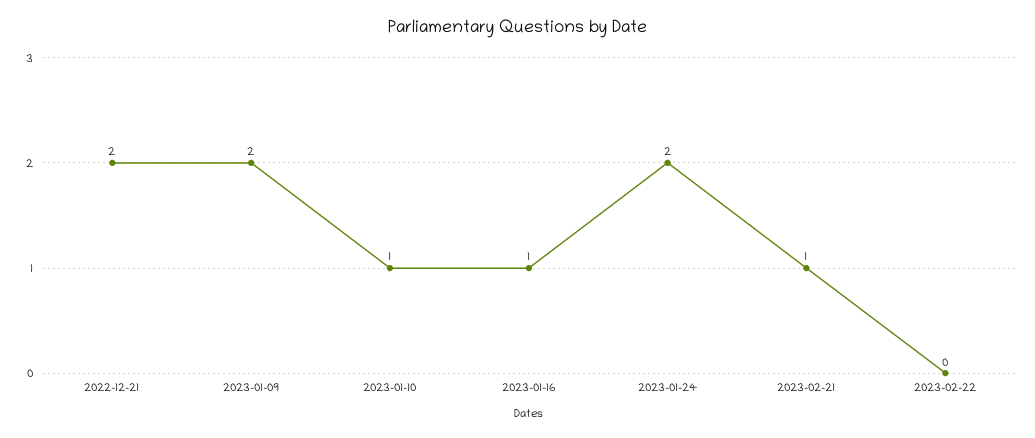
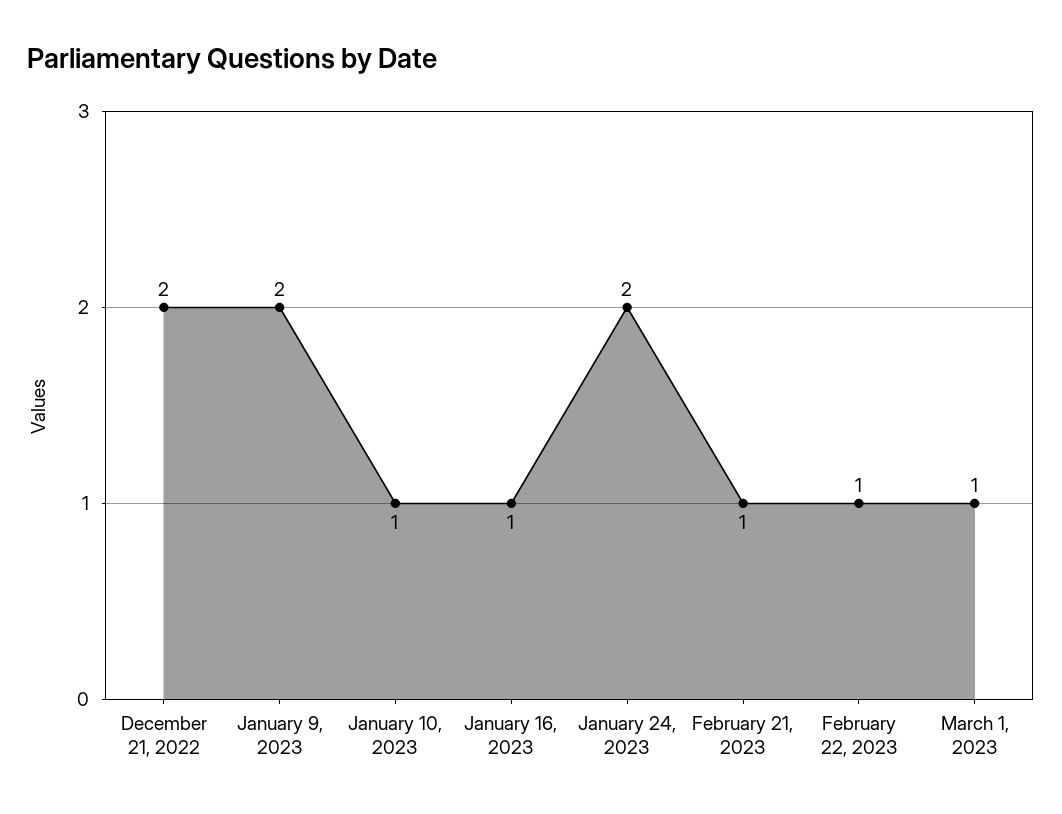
2023-02-22: 0 -> 1
March 1, 2023: none -> 1

